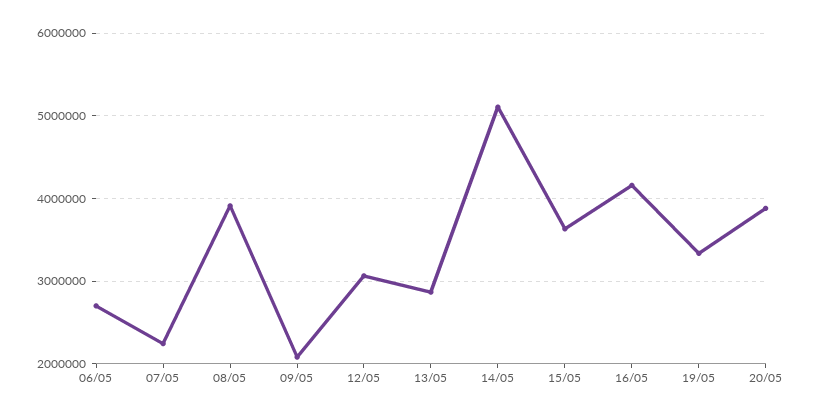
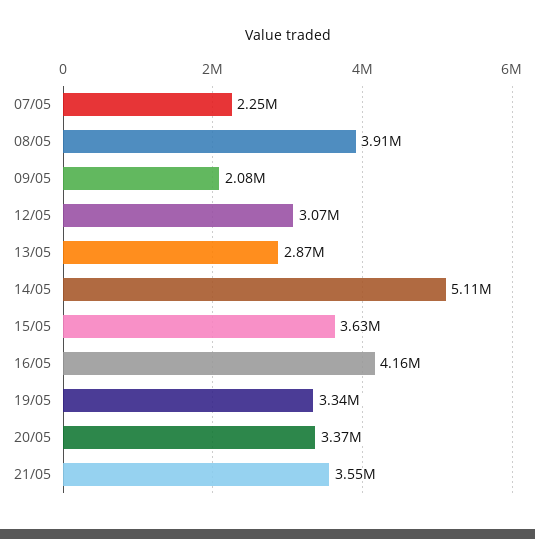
06/05: 2700000 -> none
20/05: 3900000 -> 3370000
21/05: none -> 3550000

